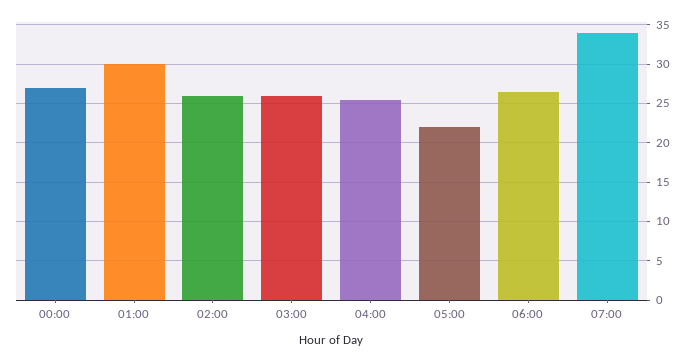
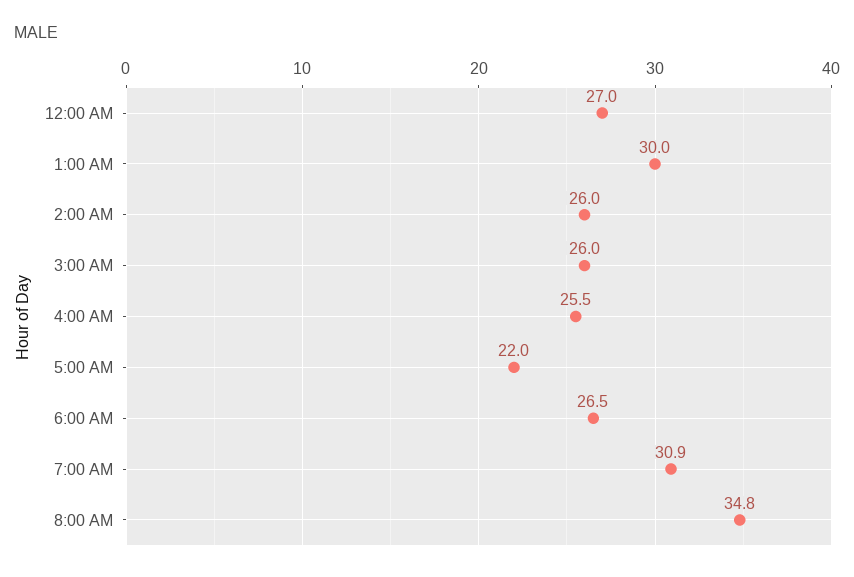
07:00: 34 -> 30.9
8:00 AM: none -> 34.8

